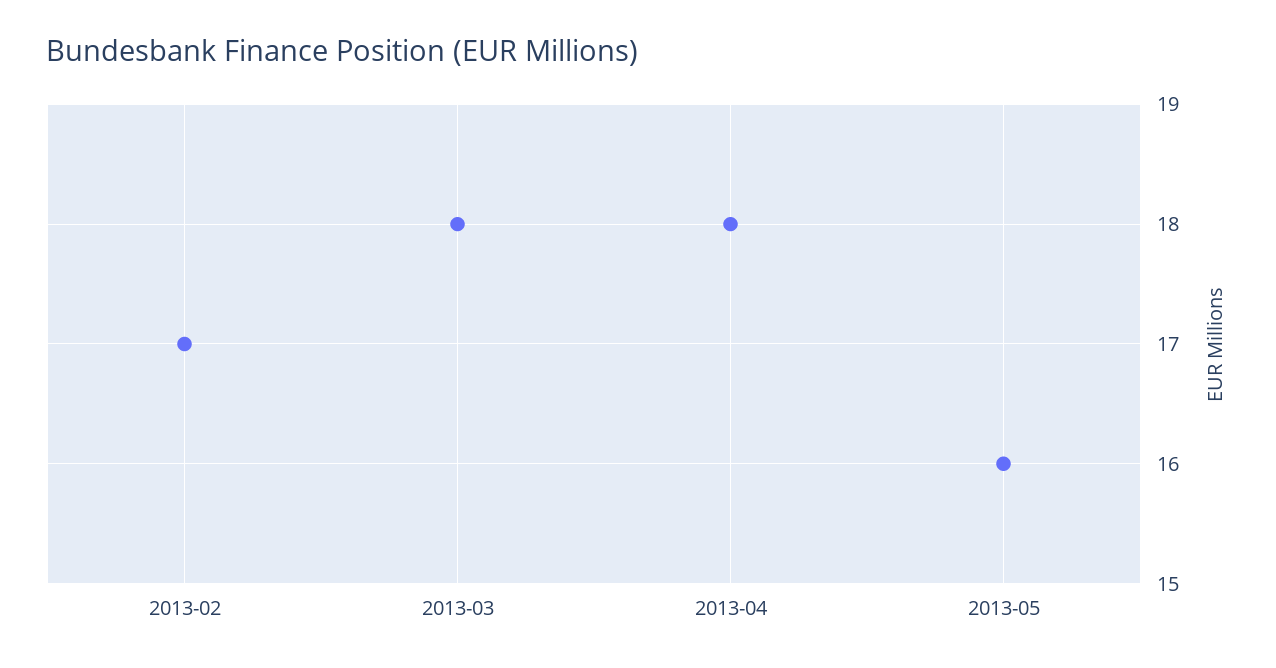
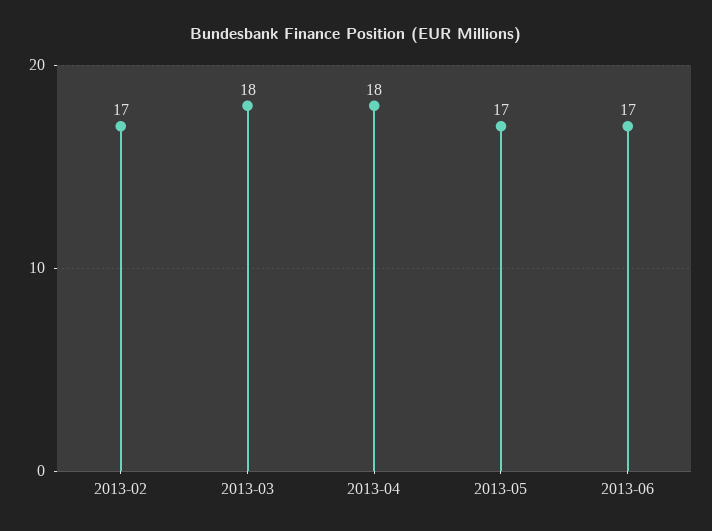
2013-05: 16 -> 17
2013-06: none -> 17

